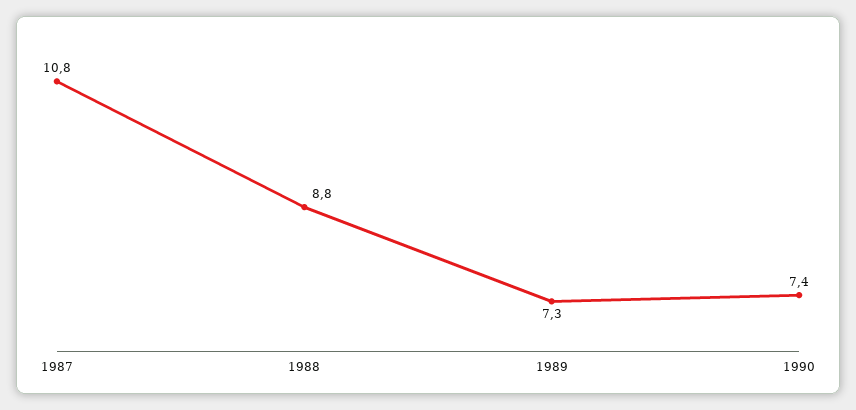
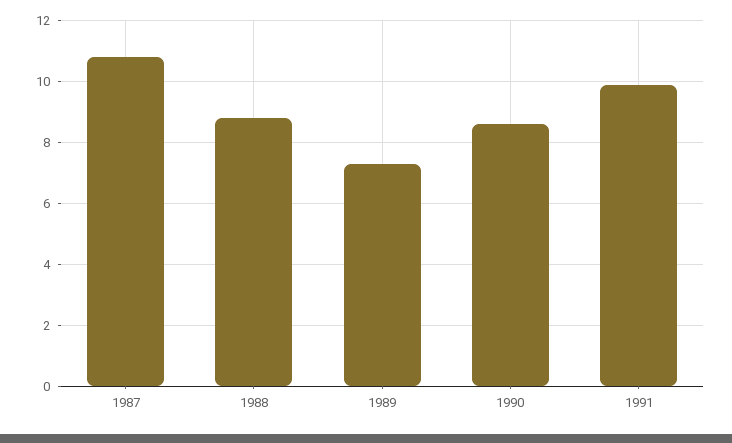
1990: 7.4 -> 8.5
1991: none -> 10

